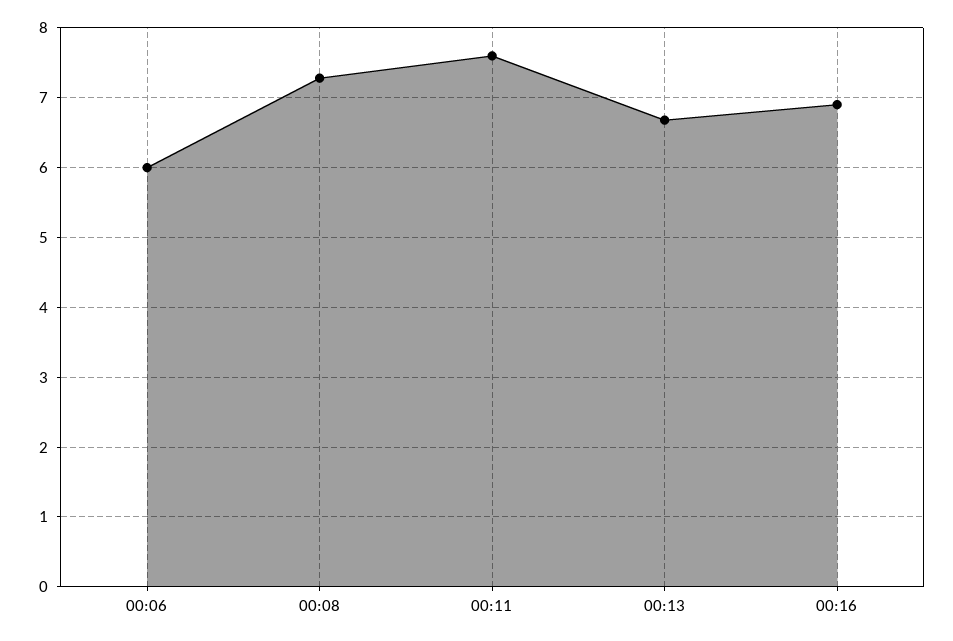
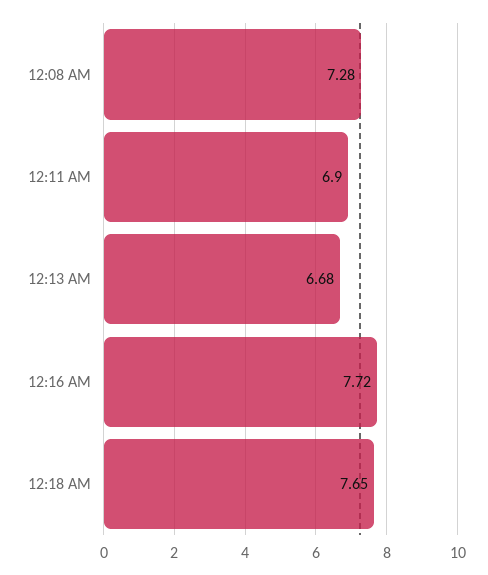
00:06: 6 -> none
00:11: 7.6 -> 6.9
00:16: 6.9 -> 7.72
12:18 AM: none -> 7.65

